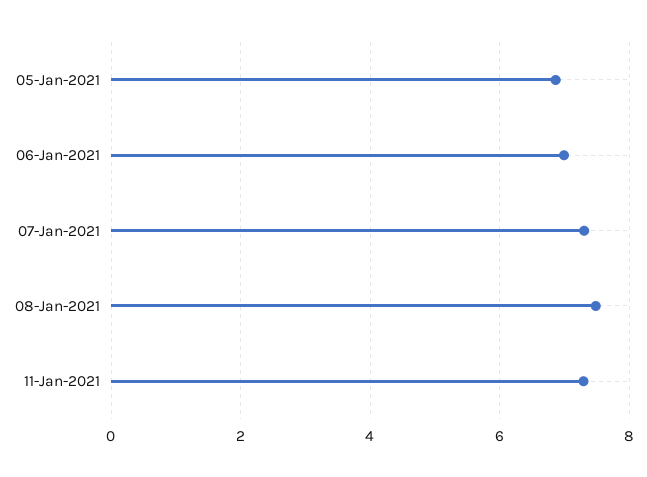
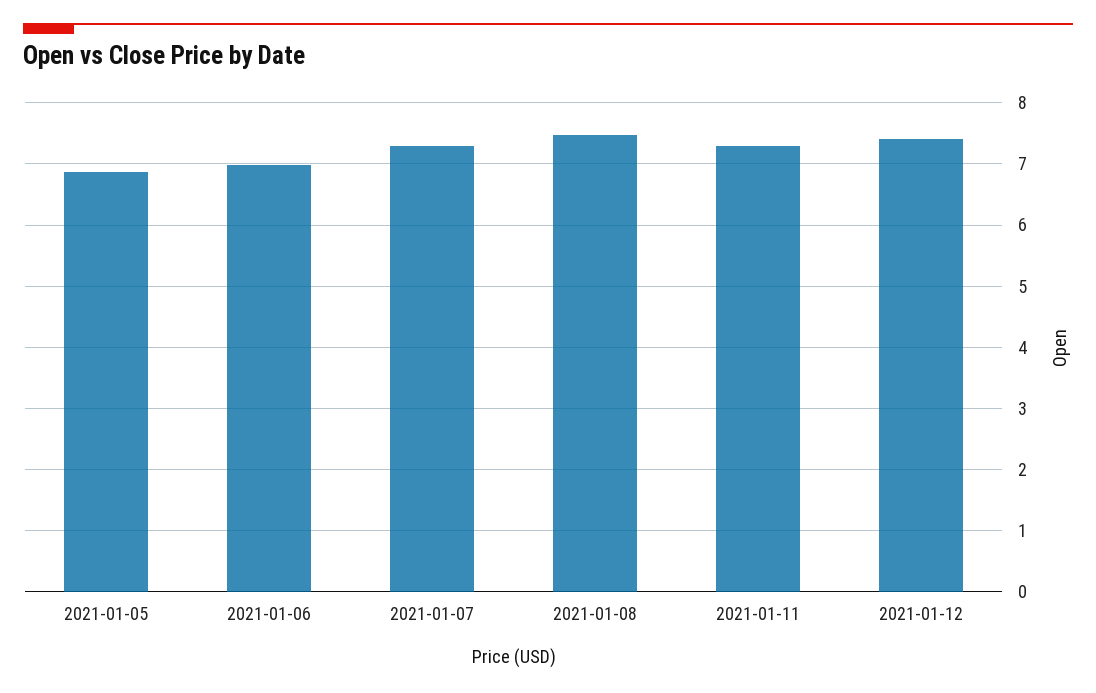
2021-01-12: none -> 7.4

